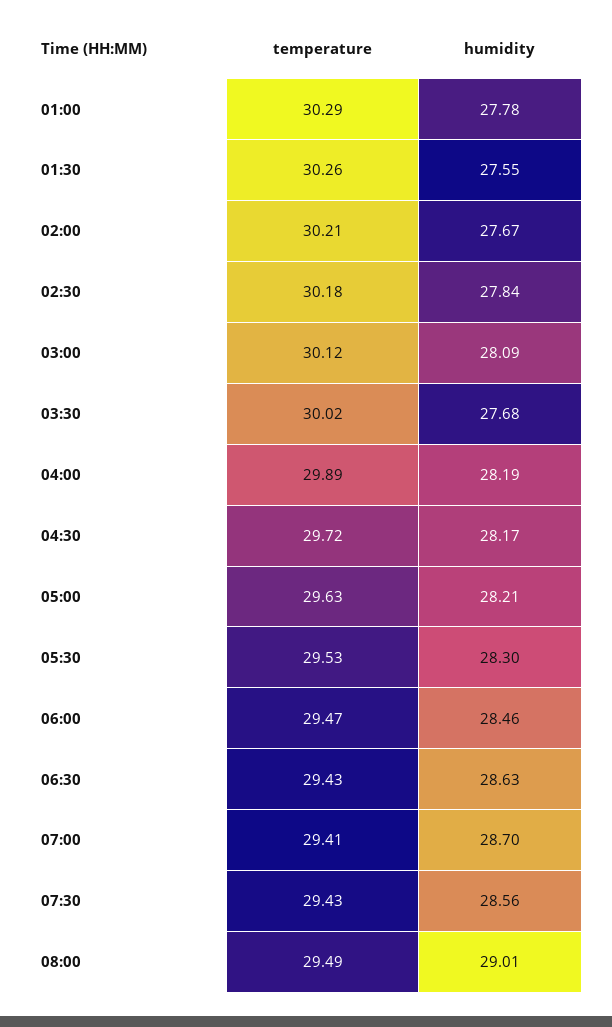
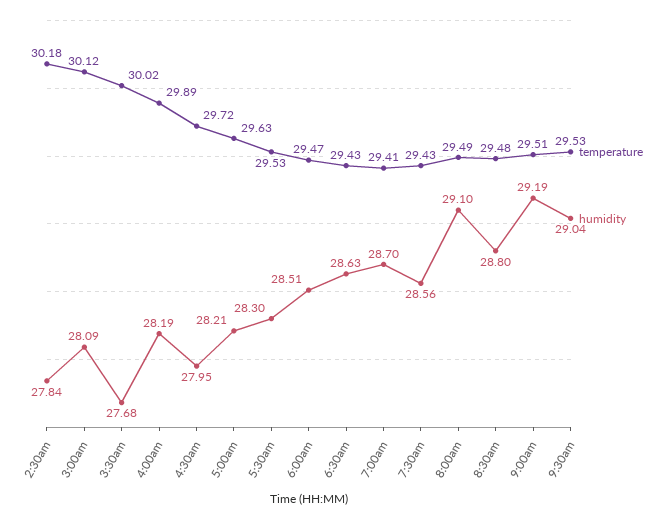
temperature, 01:00: 30.29 -> none
humidity, 01:00: 27.78 -> none
temperature, 01:30: 30.26 -> none
humidity, 01:30: 27.55 -> none
temperature, 02:00: 30.21 -> none
humidity, 02:00: 27.67 -> none
humidity, 04:30: 28.17 -> 27.95
humidity, 06:00: 28.46 -> 28.51
humidity, 08:00: 29.01 -> 29.1
temperature, 8:30am: none -> 29.48
humidity, 8:30am: none -> 28.8
temperature, 9:00am: none -> 29.51
humidity, 9:00am: none -> 29.19
temperature, 9:30am: none -> 29.53
humidity, 9:30am: none -> 29.04

